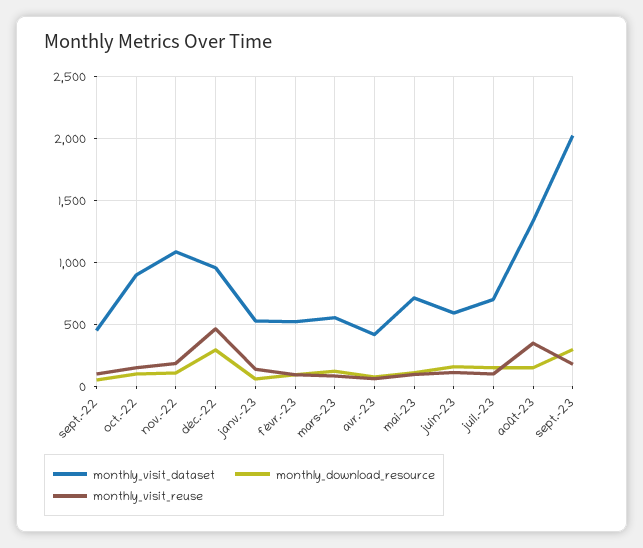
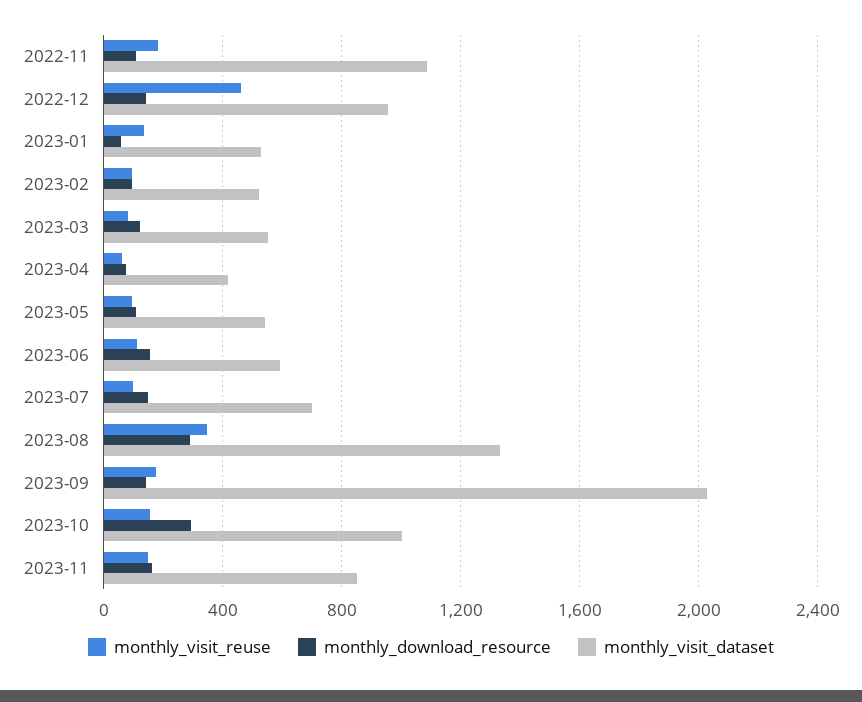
monthly_visit_dataset, sept.-22: 450 -> none
monthly_download_resource, sept.-22: 50 -> none
monthly_visit_reuse, sept.-22: 100 -> none
monthly_visit_dataset, oct.-22: 900 -> none
monthly_download_resource, oct.-22: 100 -> none
monthly_visit_reuse, oct.-22: 150 -> none
monthly_download_resource, déc.-22: 300 -> 150
monthly_visit_dataset, mai-23: 700 -> 550
monthly_download_resource, août-23: 150 -> 300
monthly_download_resource, sept.-23: 300 -> 150
monthly_visit_reuse, 2023-10: none -> 150
monthly_download_resource, 2023-10: none -> 300
monthly_visit_dataset, 2023-10: none -> 1000
monthly_visit_reuse, 2023-11: none -> 150
monthly_download_resource, 2023-11: none -> 150
monthly_visit_dataset, 2023-11: none -> 850

